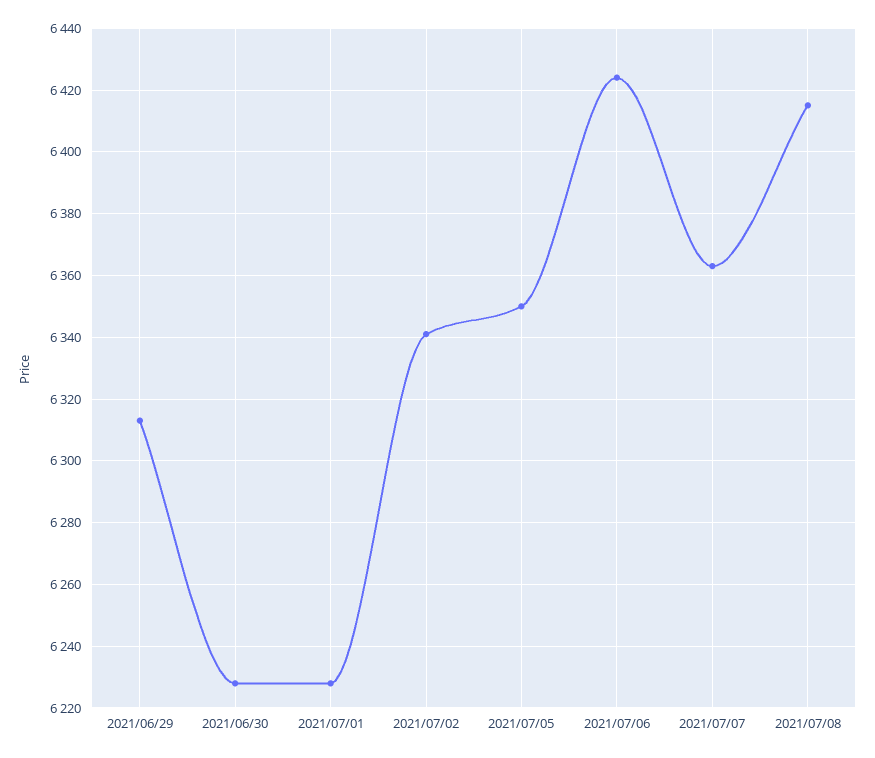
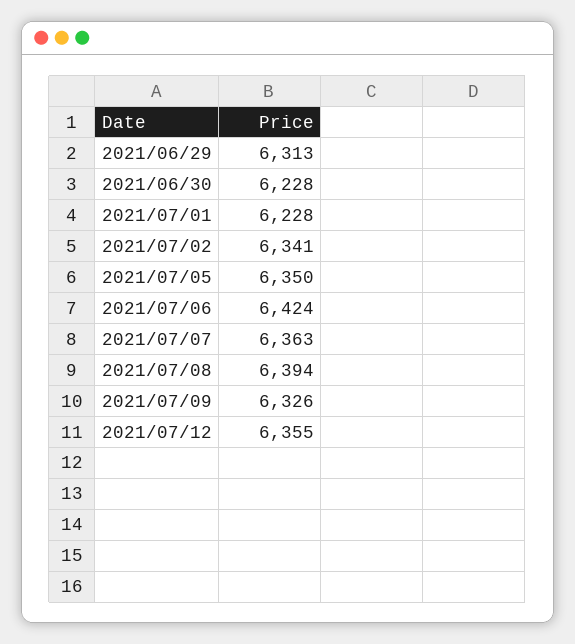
2021/07/08: 6415 -> 6394
2021/07/09: none -> 6326
2021/07/12: none -> 6355

